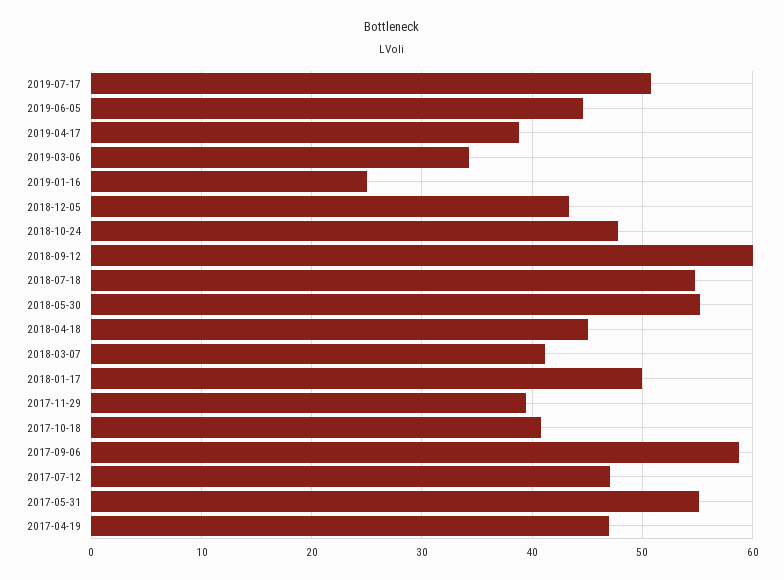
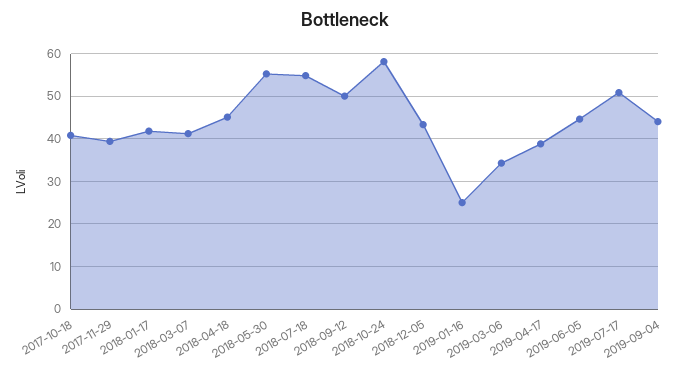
2018-10-24: 48 -> 58
2018-09-12: 60 -> 50
2018-01-17: 50 -> 42
2017-09-06: 59 -> none
2017-07-12: 47 -> none
2017-05-31: 55 -> none
2017-04-19: 47 -> none
2019-09-04: none -> 44

